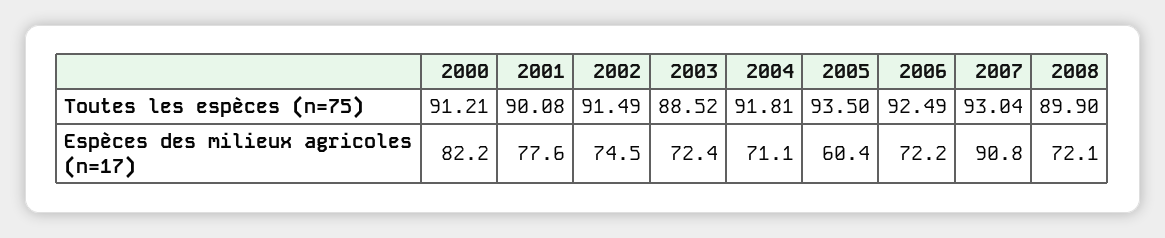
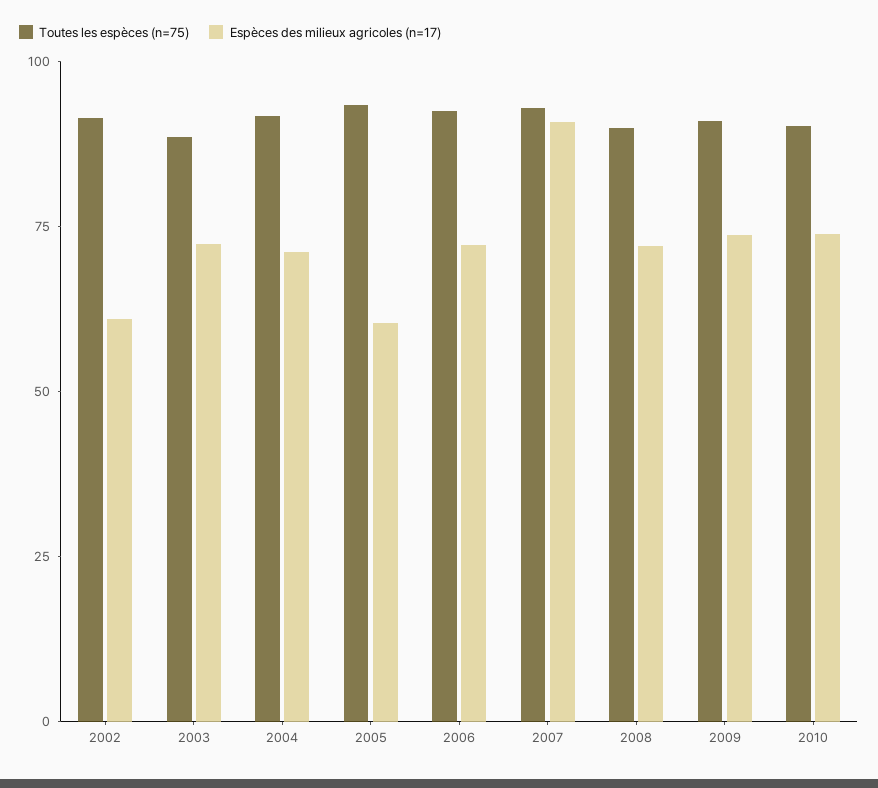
Toutes les espèces (n=75), 2000: 91.21 -> none
Toutes les espèces (n=75), 2001: 90.08 -> none
Espèces des milieux agricoles (n=17), 2000: 82.2 -> none
Espèces des milieux agricoles (n=17), 2001: 77.6 -> none
Espèces des milieux agricoles (n=17), 2002: 74.5 -> 60
Toutes les espèces (n=75), 2009: none -> 90
Espèces des milieux agricoles (n=17), 2009: none -> 75
Toutes les espèces (n=75), 2010: none -> 90
Espèces des milieux agricoles (n=17), 2010: none -> 75

